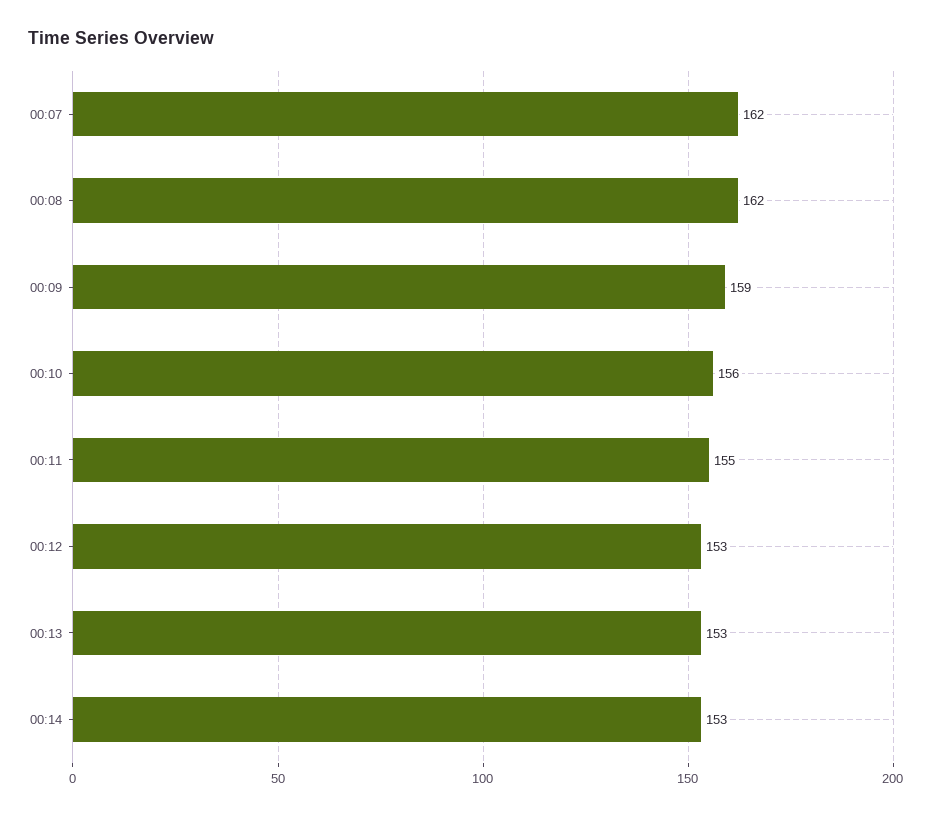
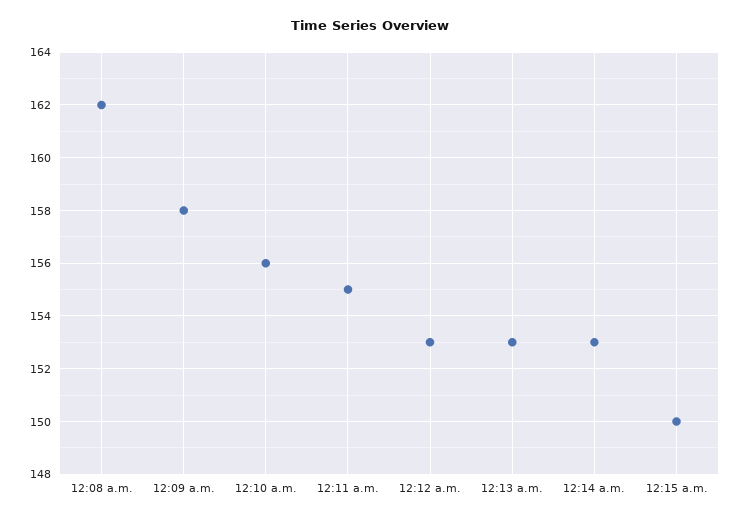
00:07: 162 -> none
00:09: 159 -> 158
12:15 a.m.: none -> 150

